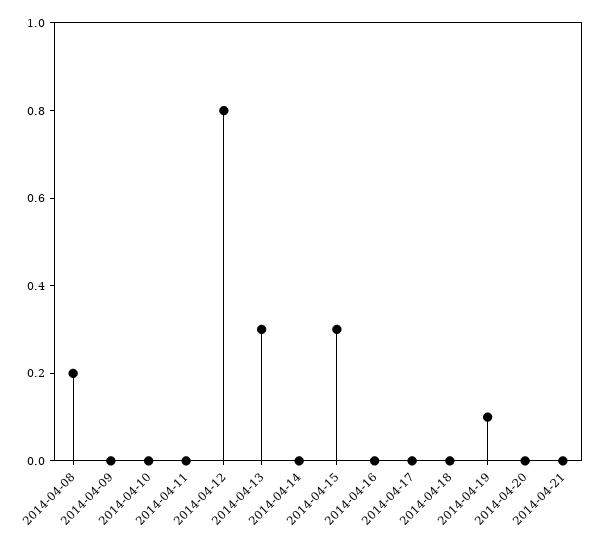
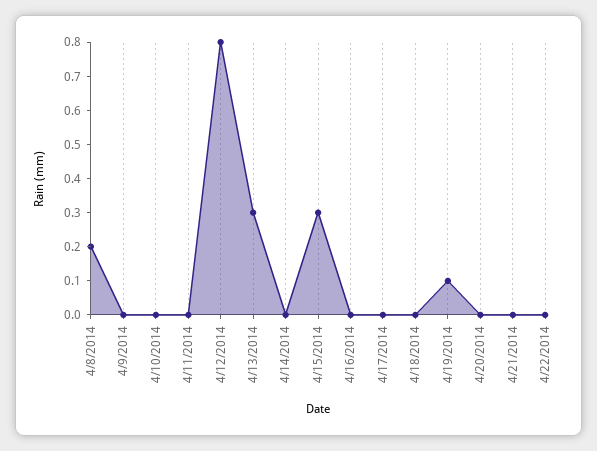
4/22/2014: none -> 0

